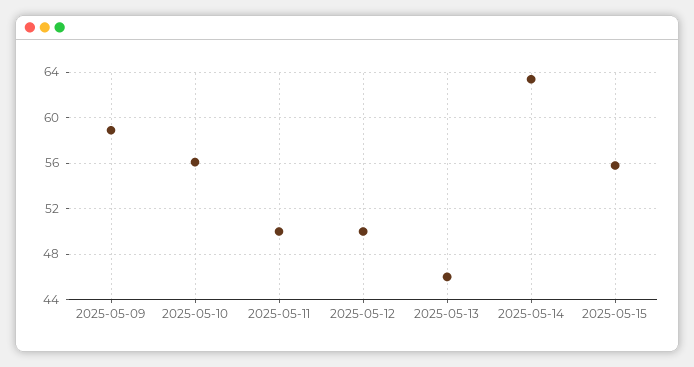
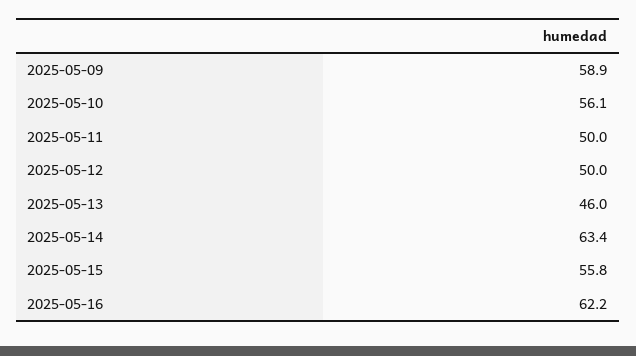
2025-05-16: none -> 62.2

